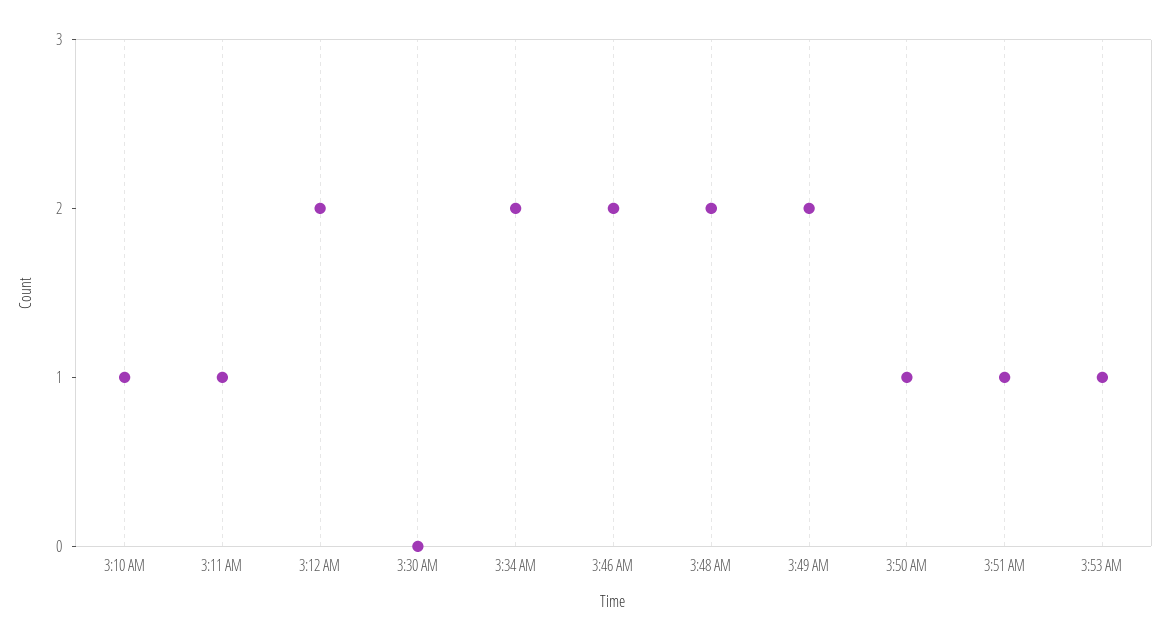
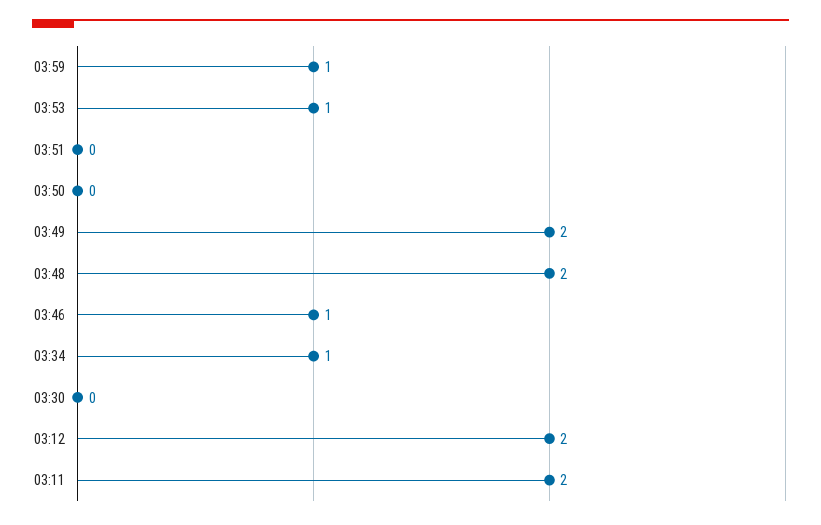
3:10 AM: 1 -> none
3:11 AM: 1 -> 2
3:34 AM: 2 -> 1
3:46 AM: 2 -> 1
3:50 AM: 1 -> 0
3:51 AM: 1 -> 0
03:59: none -> 1

